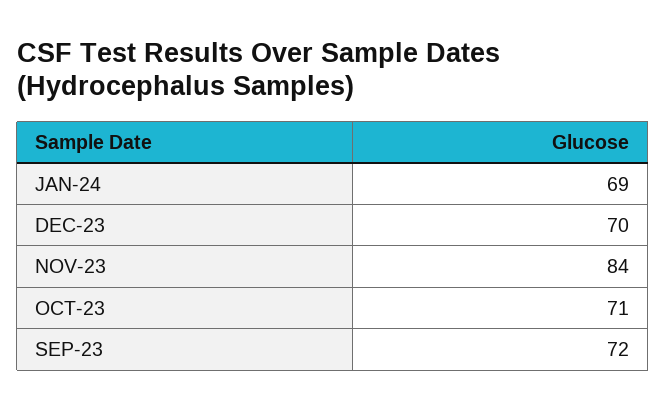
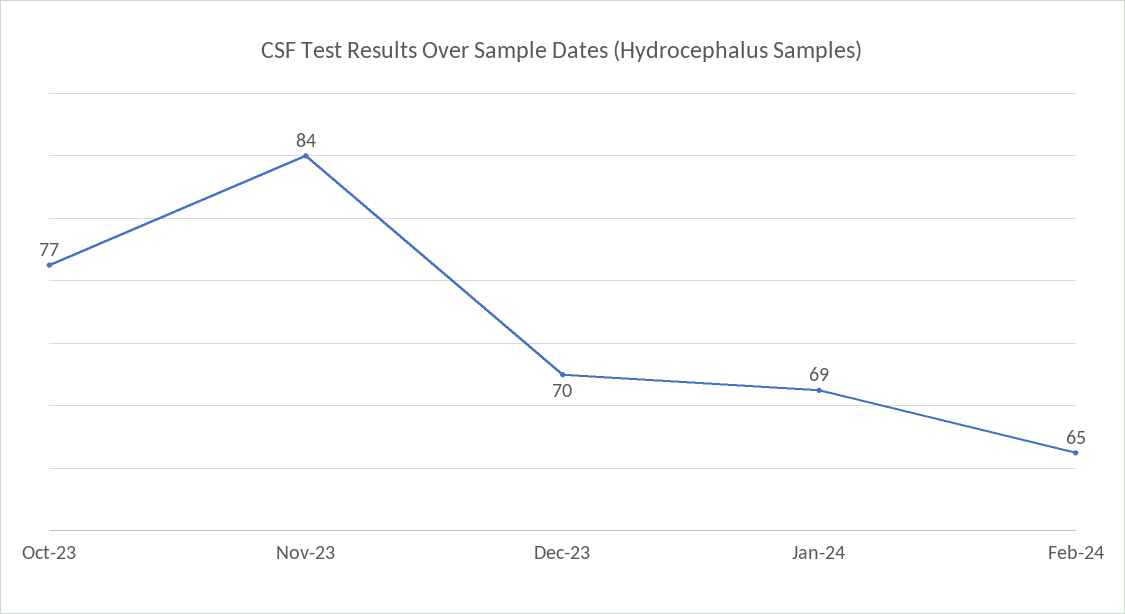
OCT-23: 71 -> 77
SEP-23: 72 -> none
Feb-24: none -> 65

